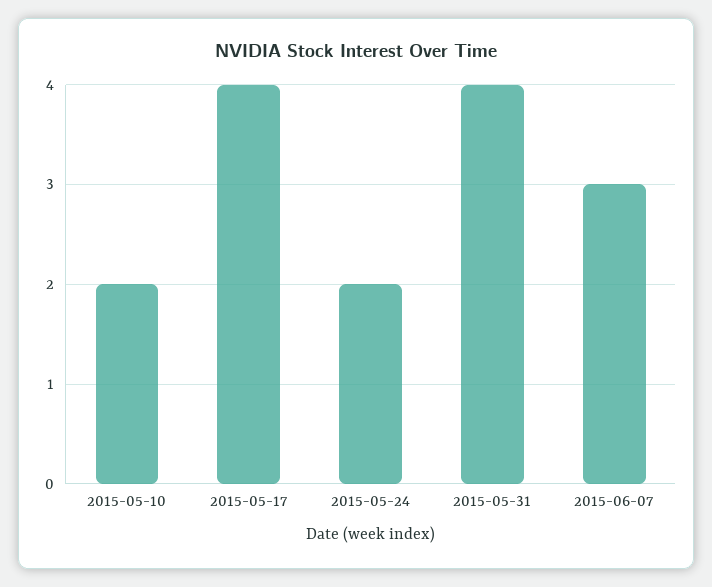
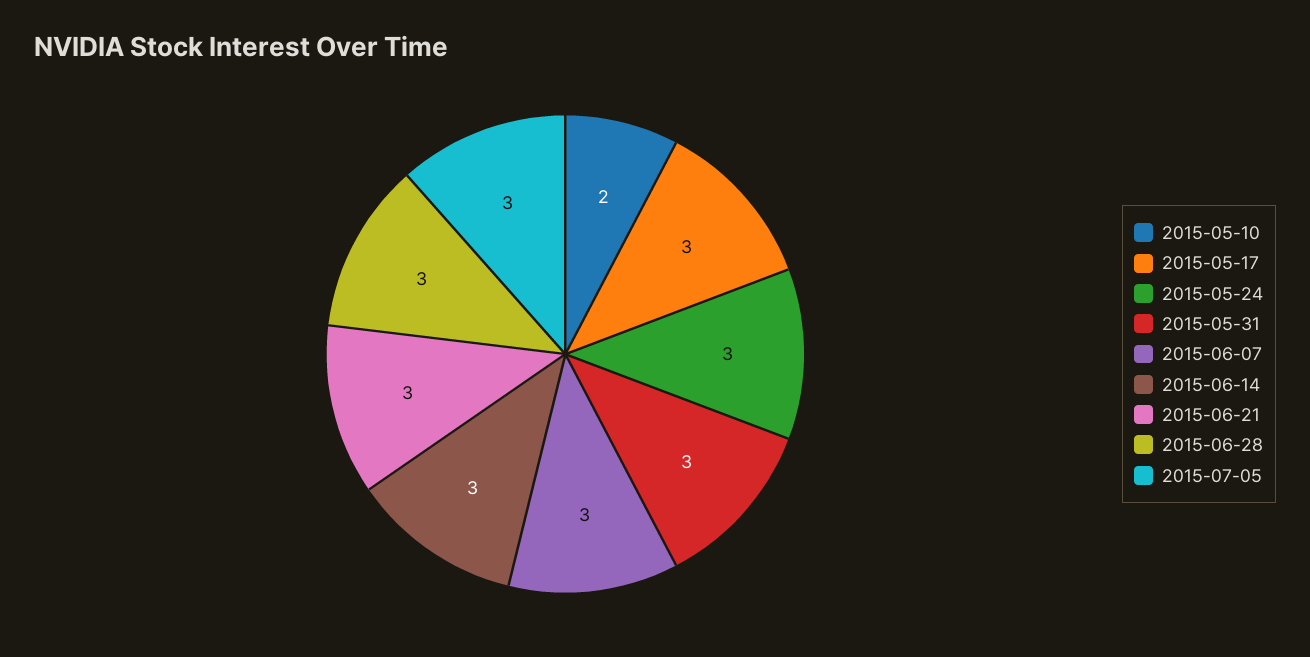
2015-05-17: 4 -> 3
2015-05-24: 2 -> 3
2015-05-31: 4 -> 3
2015-06-14: none -> 3
2015-06-21: none -> 3
2015-06-28: none -> 3
2015-07-05: none -> 3

